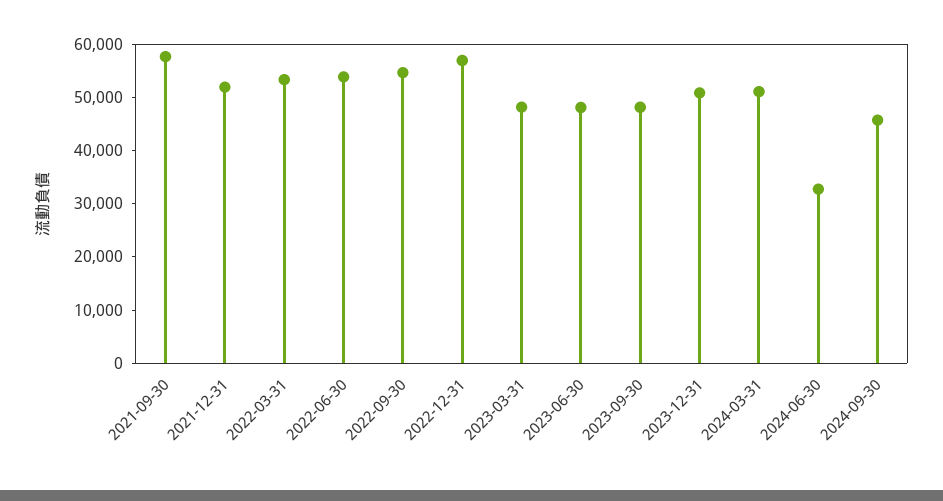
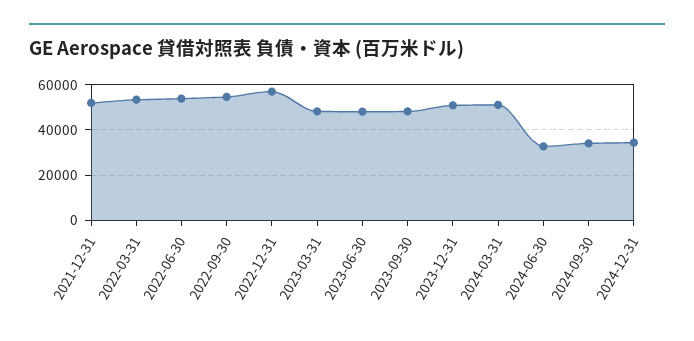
2021-09-30: 58000 -> none
2024-09-30: 46000 -> 35000
2024-12-31: none -> 35000

